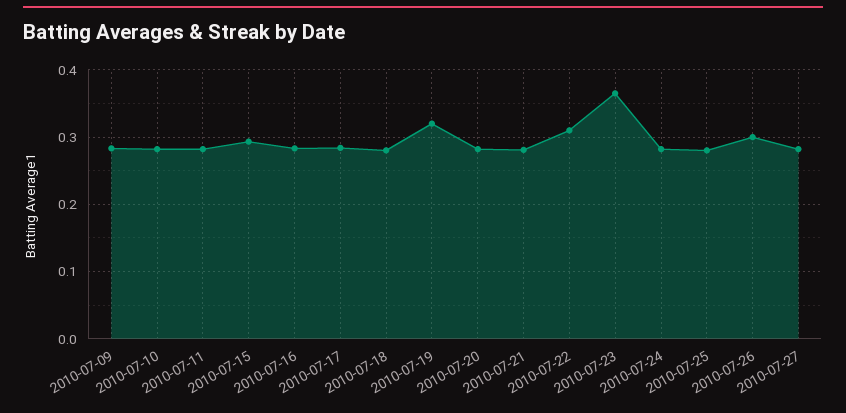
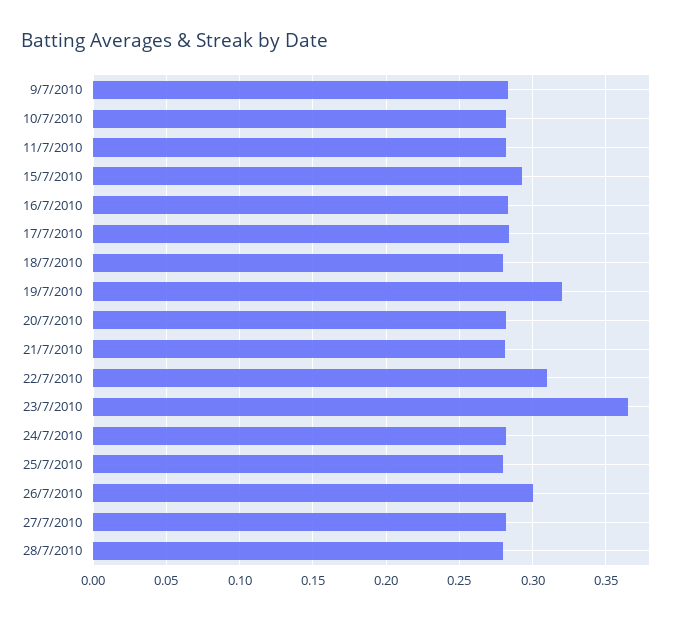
28/7/2010: none -> 0.28

